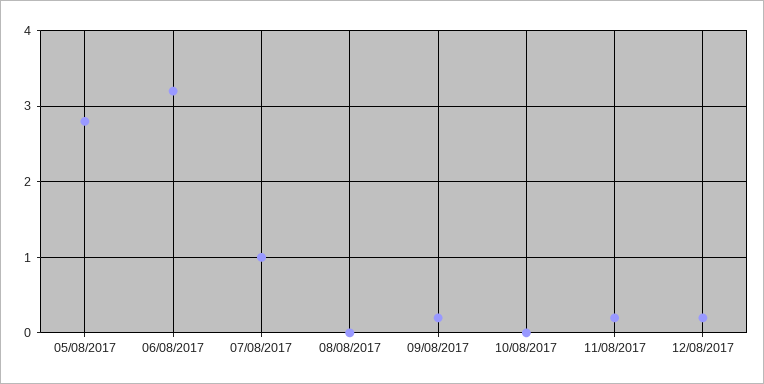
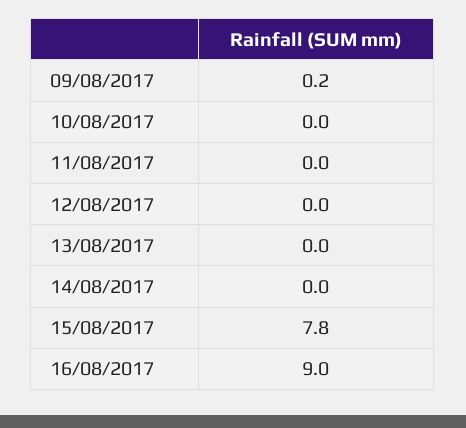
05/08/2017: 2.8 -> none
06/08/2017: 3.2 -> none
07/08/2017: 1 -> none
08/08/2017: 0 -> none
11/08/2017: 0.2 -> 0
12/08/2017: 0.2 -> 0
13/08/2017: none -> 0
14/08/2017: none -> 0
15/08/2017: none -> 7.8
16/08/2017: none -> 9

